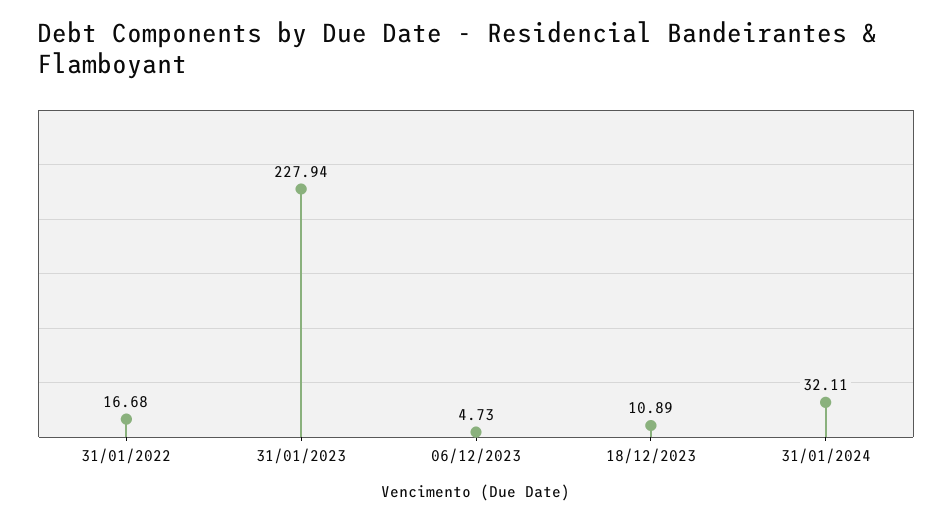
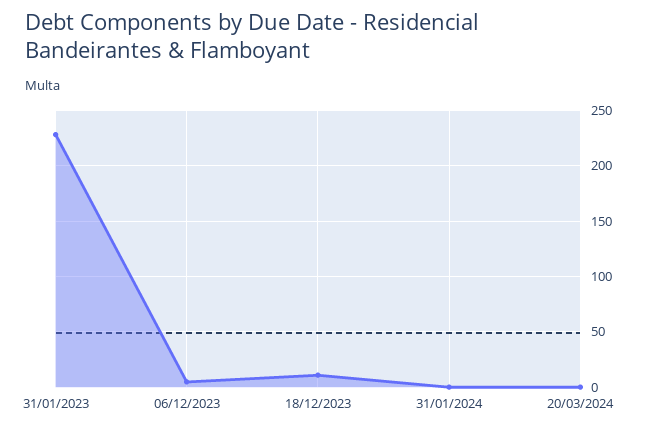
31/01/2022: 16.68 -> none
31/01/2024: 32.11 -> 0
20/03/2024: none -> 0

